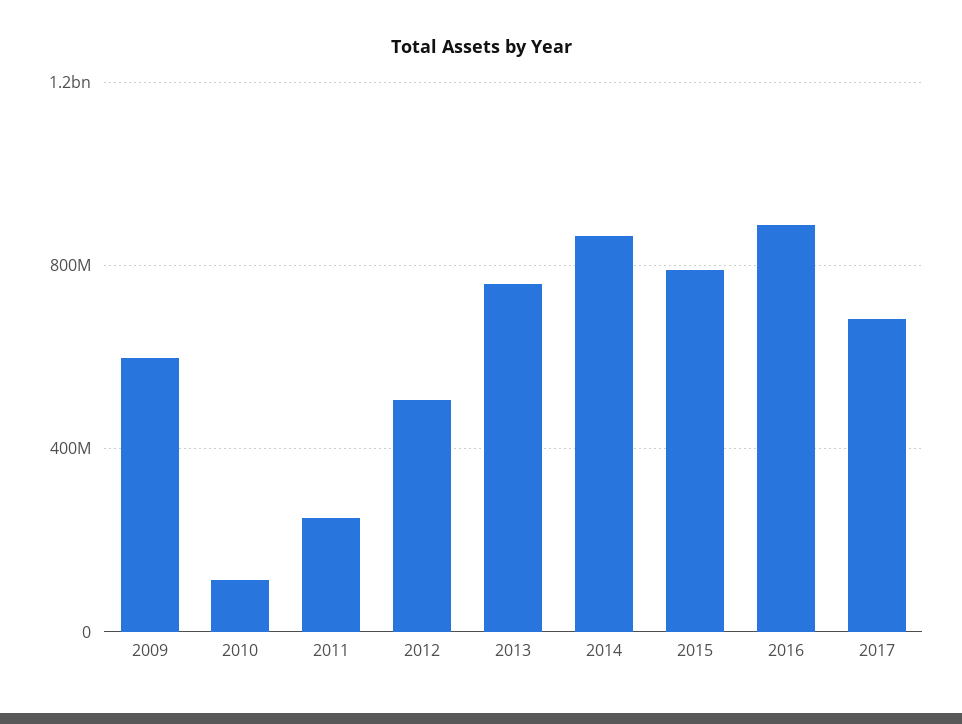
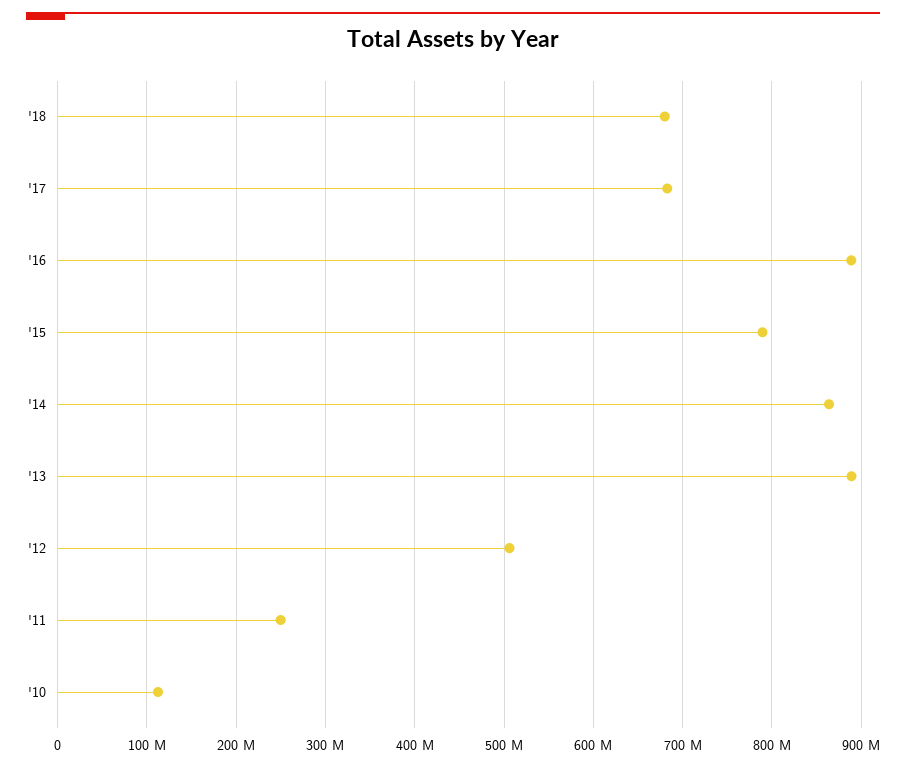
2009: 600000000 -> none
2013: 750000000 -> 890000000
'18: none -> 680000000

